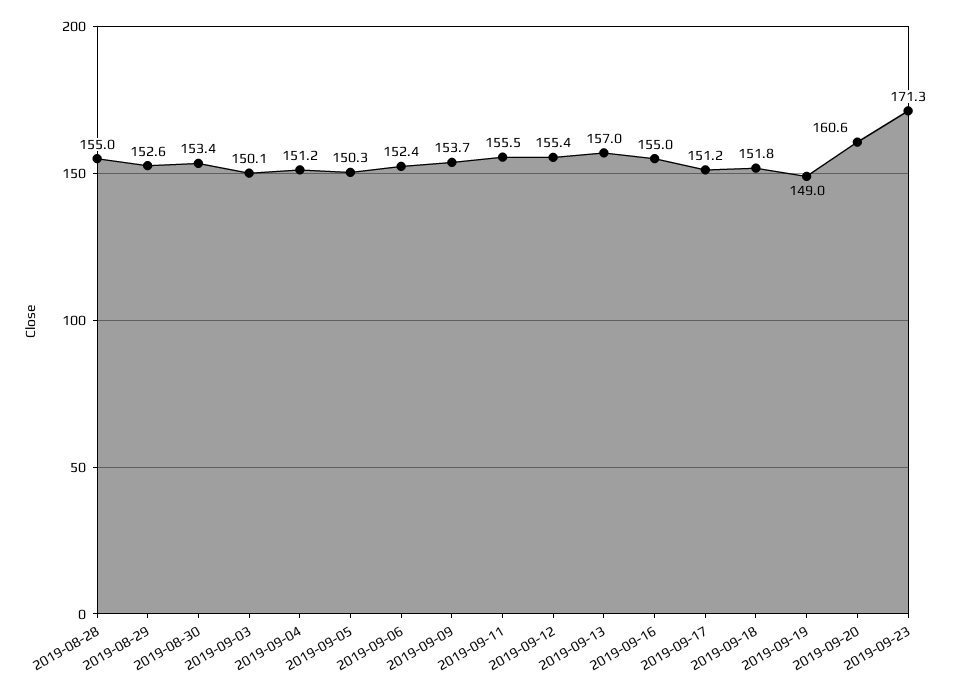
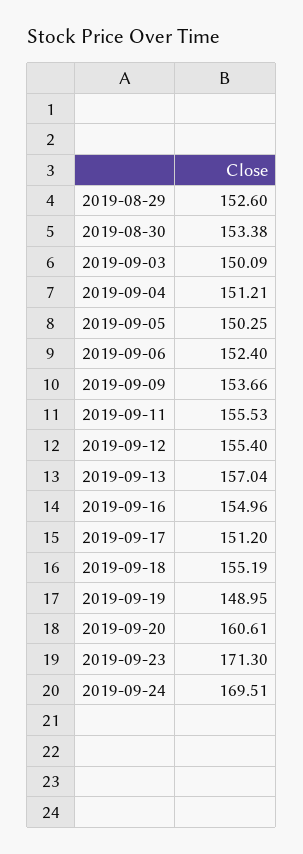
2019-08-28: 155 -> none
2019-09-18: 151.8 -> 155.19
2019-09-24: none -> 169.51

